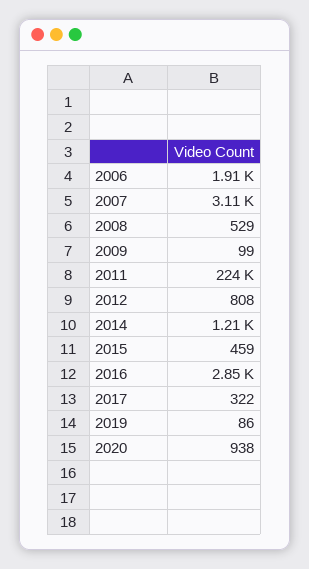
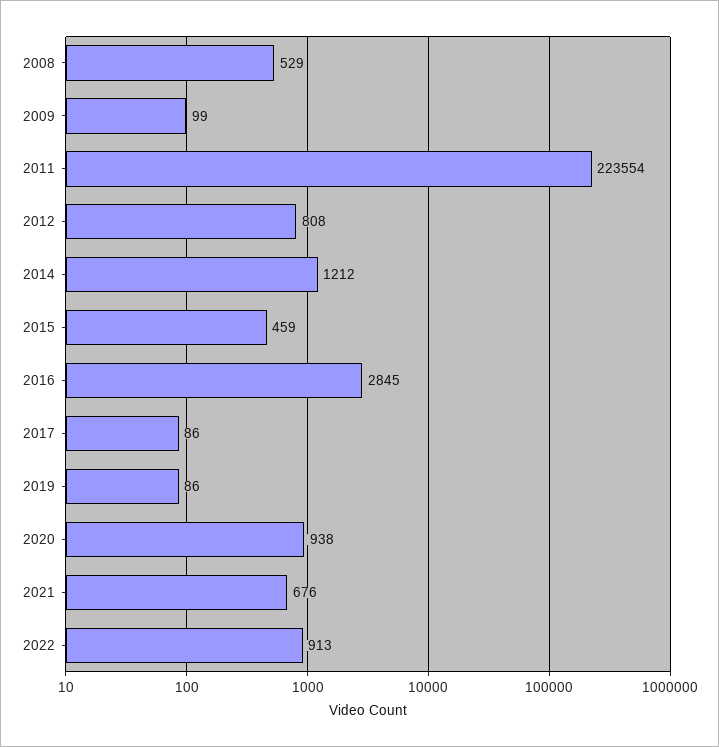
2006: 1910 -> none
2007: 3110 -> none
2017: 322 -> 86
2021: none -> 676
2022: none -> 913

